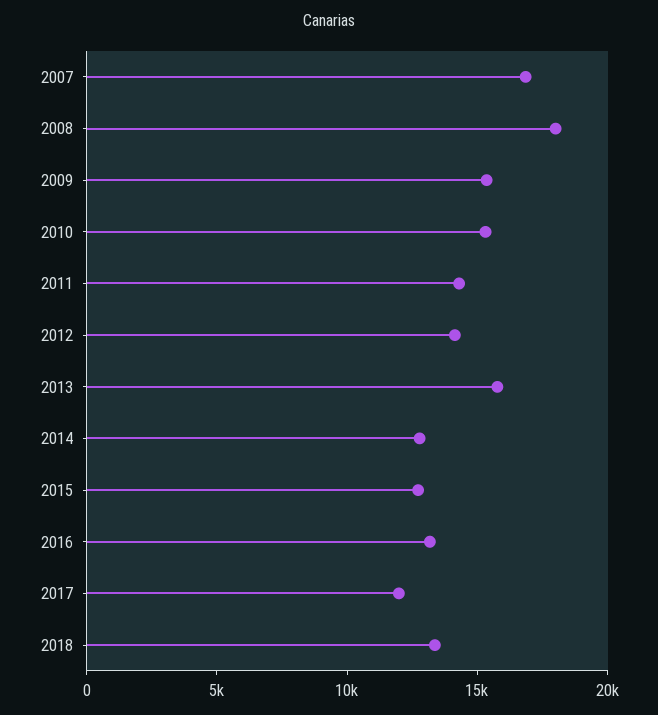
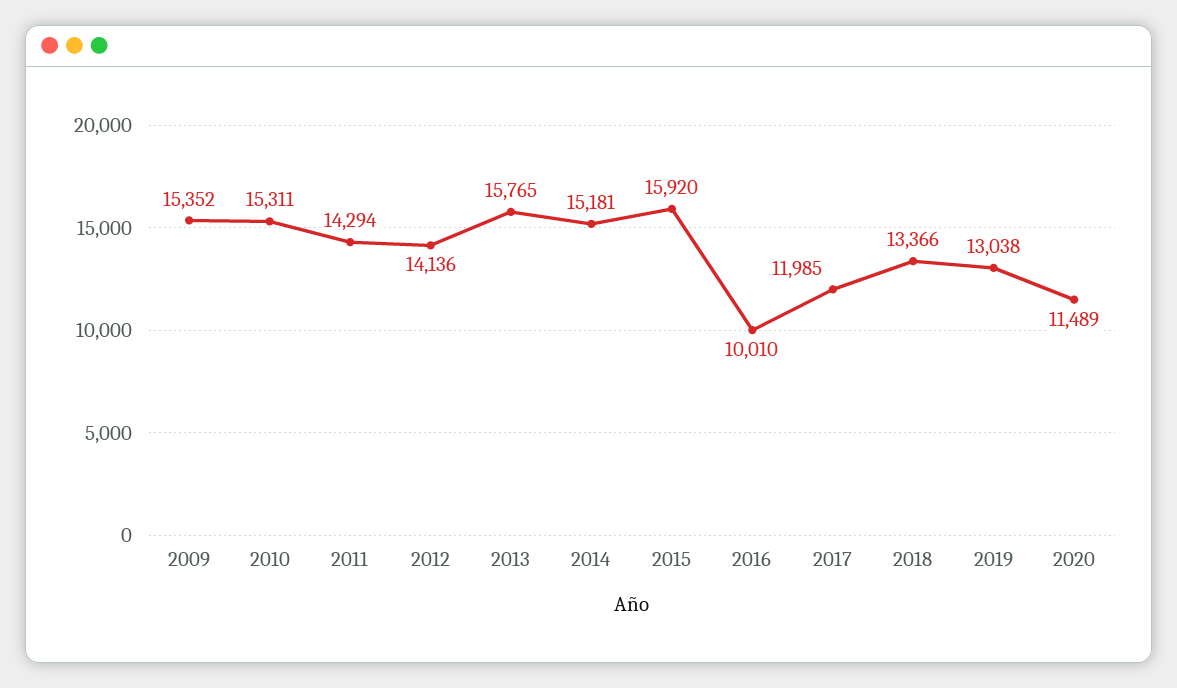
2007: 17000 -> none
2008: 18000 -> none
2014: 13000 -> 15181
2015: 13000 -> 15920
2016: 13000 -> 10010
2019: none -> 13038
2020: none -> 11489

